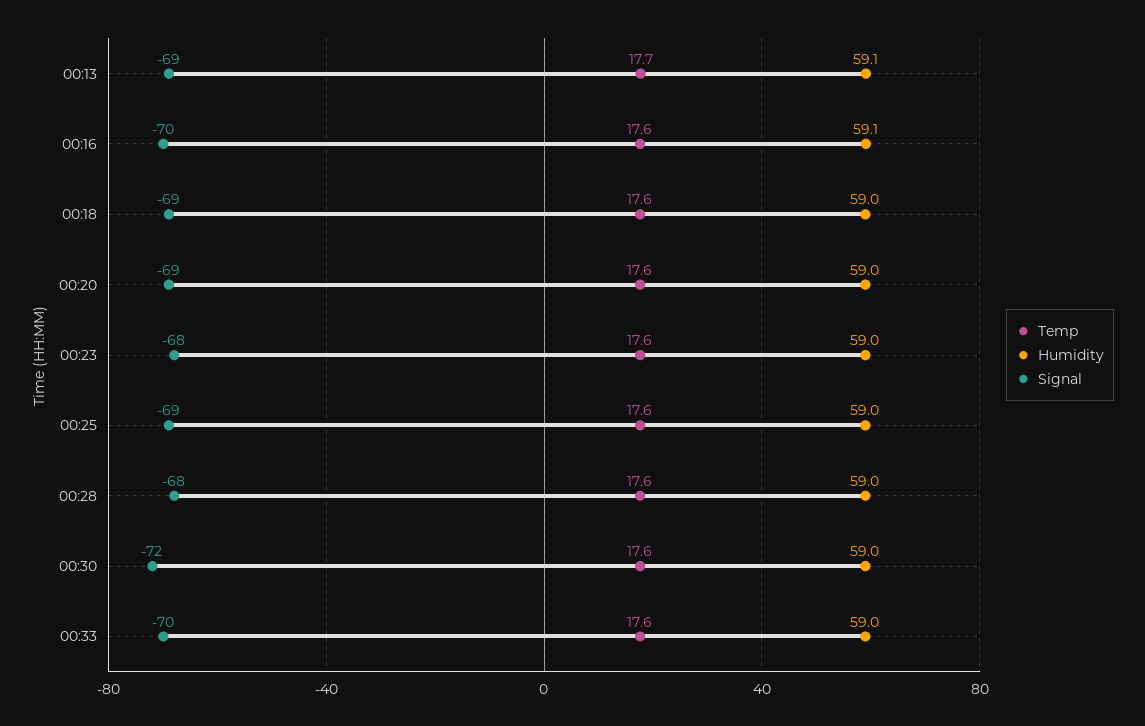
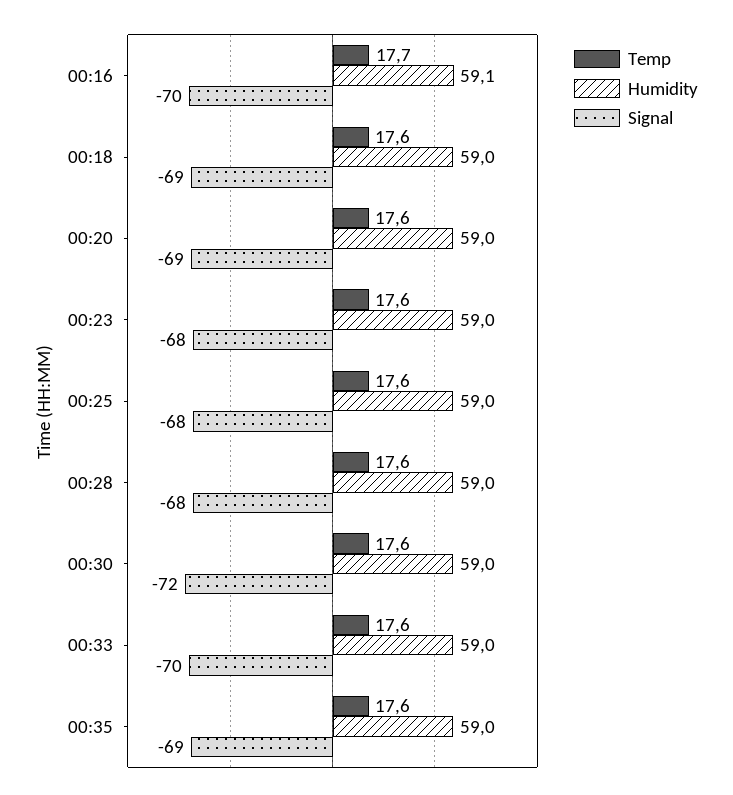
Temp, 00:13: 17.7 -> none
Humidity, 00:13: 59.1 -> none
Signal, 00:13: -69 -> none
Temp, 00:16: 17.6 -> 17.7
Signal, 00:25: -69 -> -68
Temp, 00:35: none -> 17.6
Humidity, 00:35: none -> 59
Signal, 00:35: none -> -69

